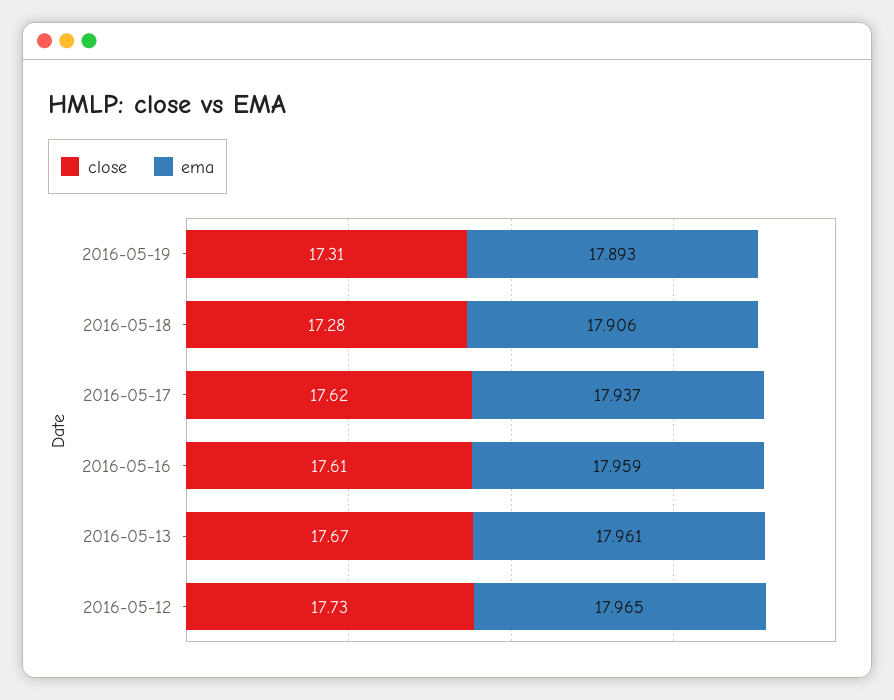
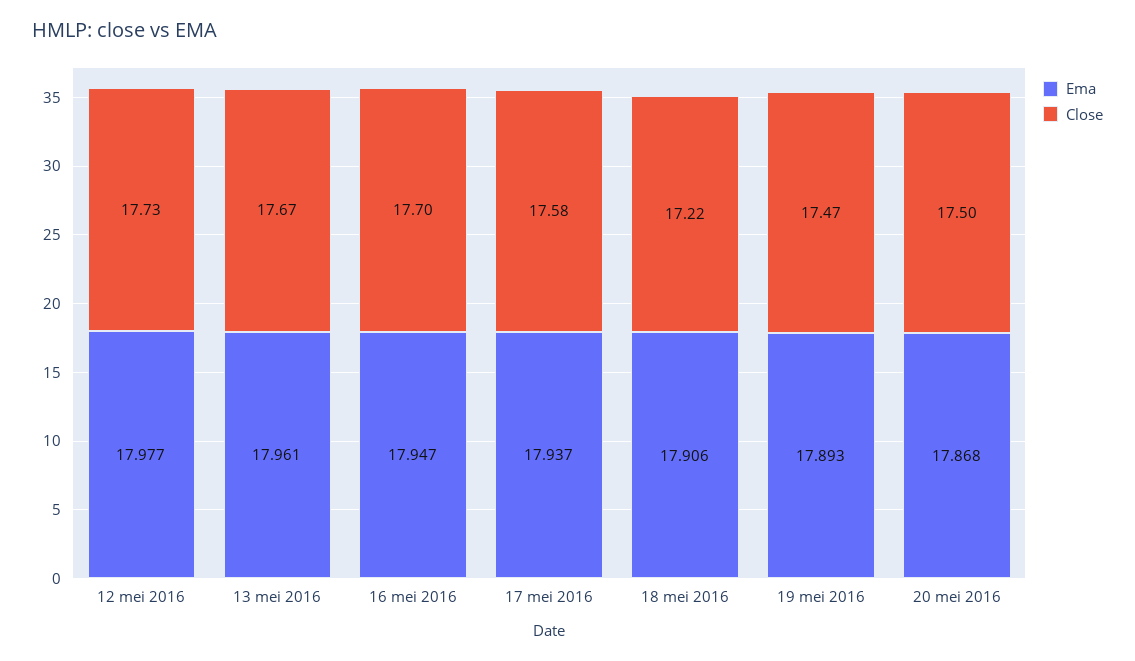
close, 2016-05-19: 17.31 -> 17.47
close, 2016-05-18: 17.28 -> 17.22
close, 2016-05-17: 17.62 -> 17.58
close, 2016-05-16: 17.61 -> 17.7
ema, 2016-05-16: 17.959 -> 17.947
ema, 2016-05-12: 17.965 -> 17.977
ema, 20 mei 2016: none -> 17.868
close, 20 mei 2016: none -> 17.5

